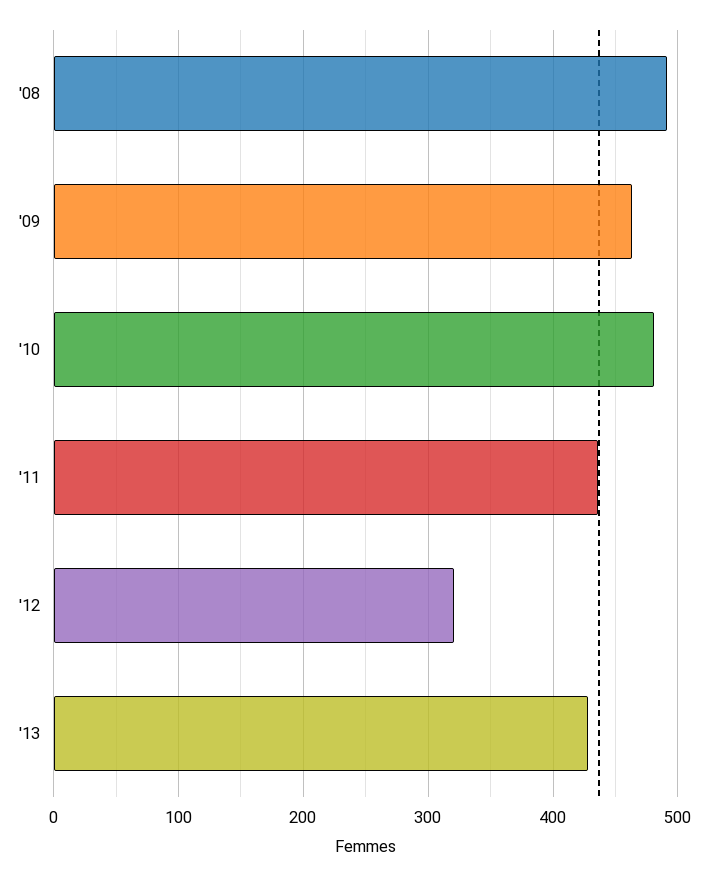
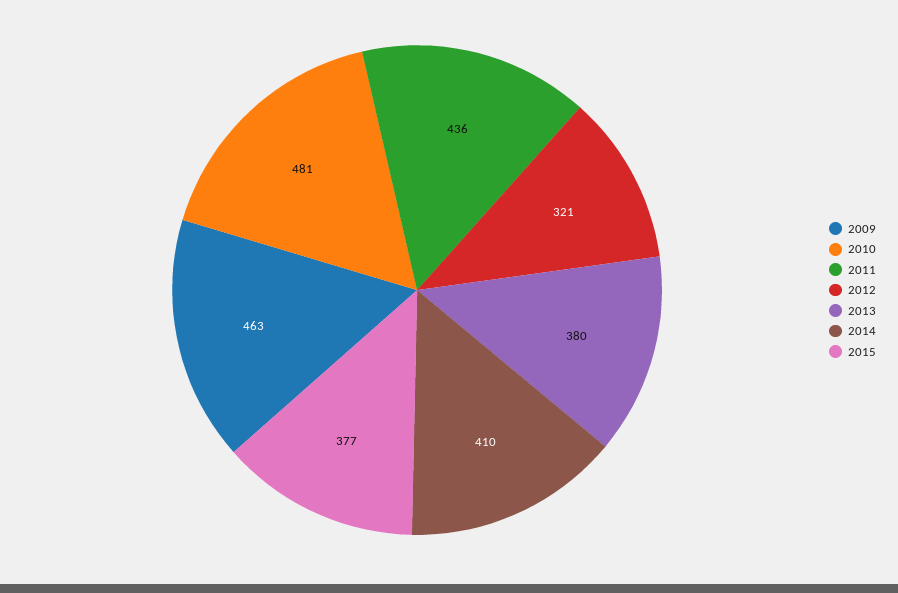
'08: 490 -> none
'13: 430 -> 380
2014: none -> 410
2015: none -> 377

